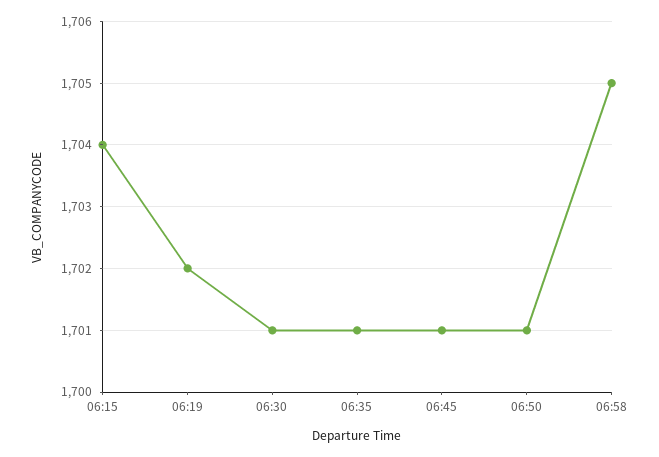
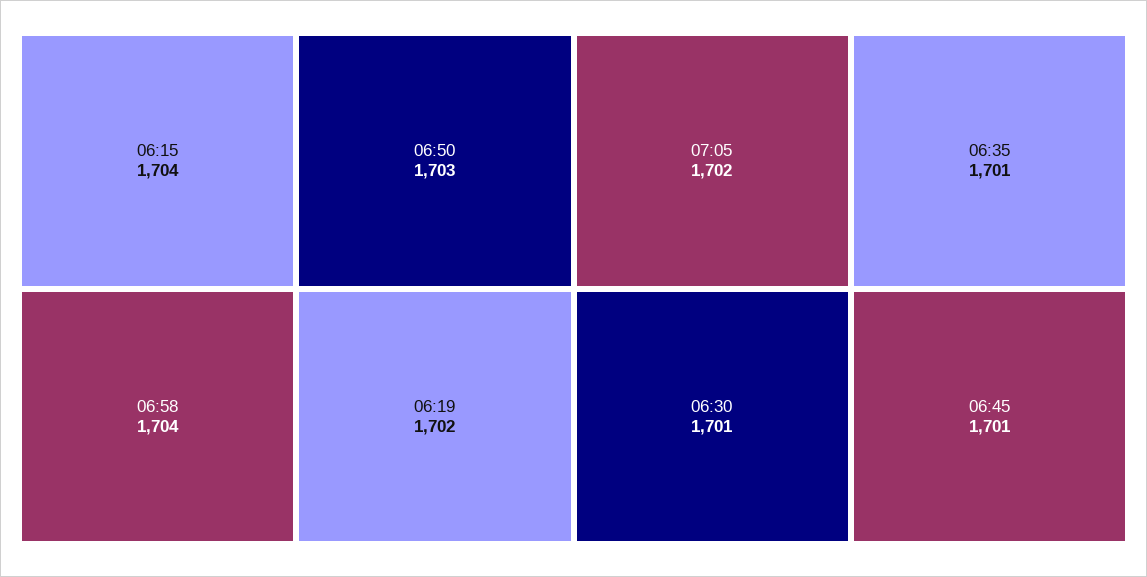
06:50: 1701 -> 1703
06:58: 1705 -> 1704
07:05: none -> 1702

